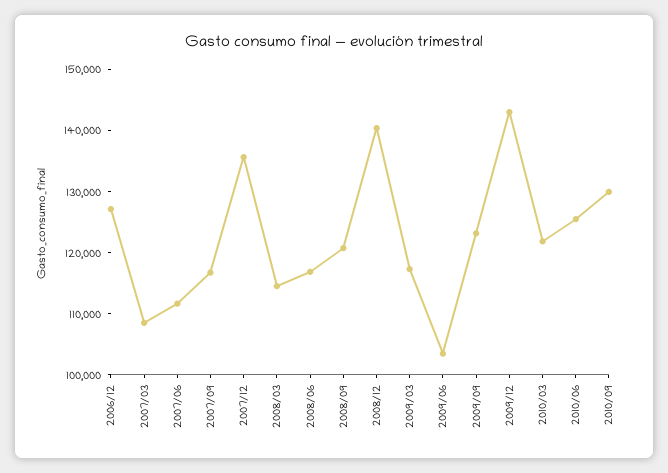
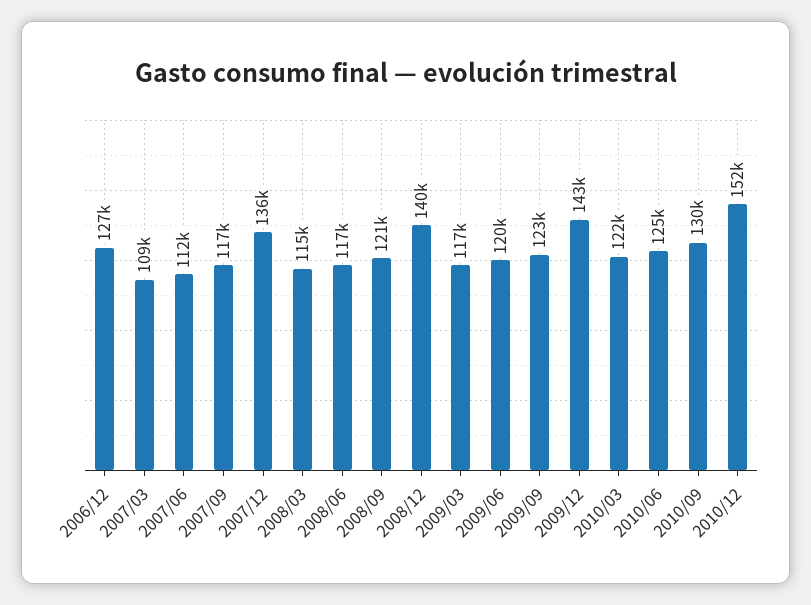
2009/06: 104000 -> 120000
2010/12: none -> 152000

